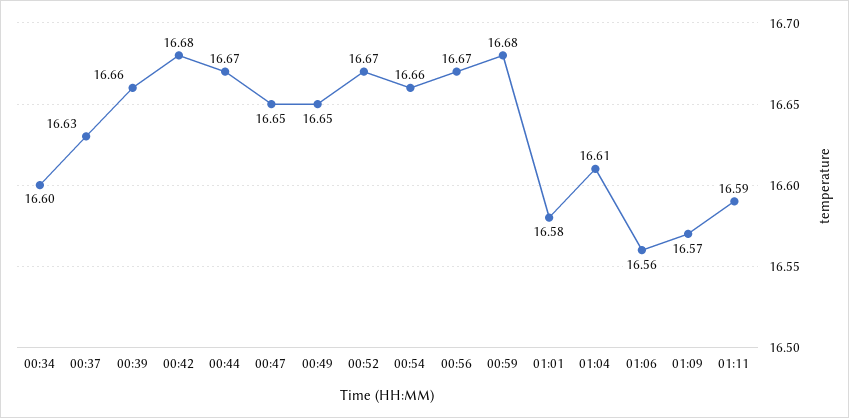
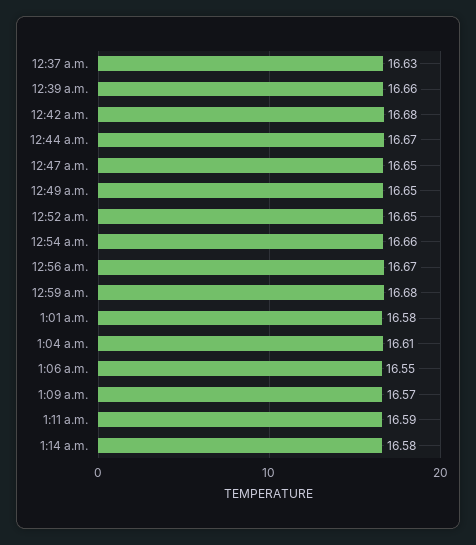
00:34: 16.6 -> none
00:52: 16.67 -> 16.65
01:06: 16.56 -> 16.55
1:14 a.m.: none -> 16.58

